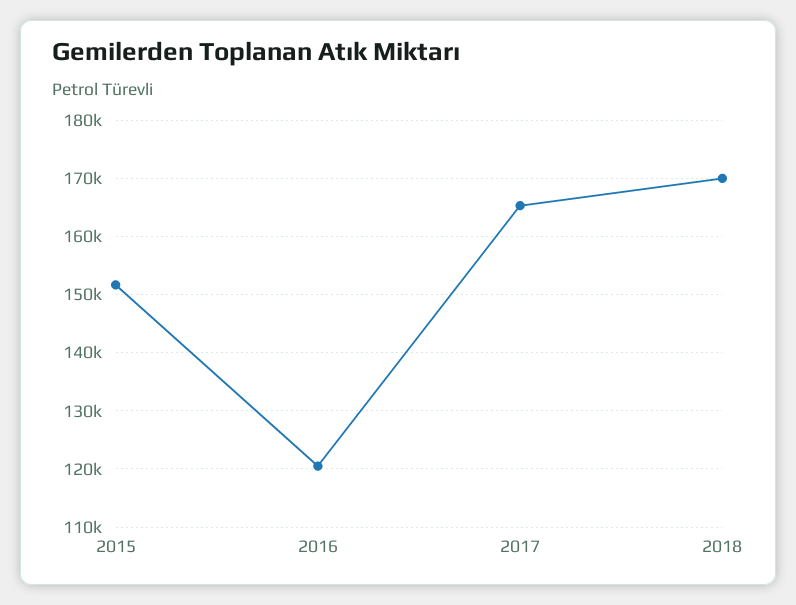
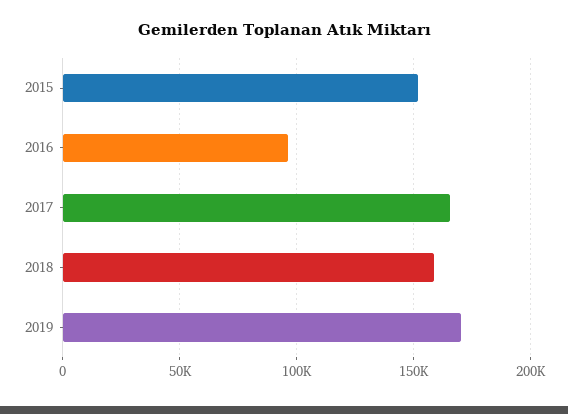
2016: 120000 -> 95000
2018: 170000 -> 160000
2019: none -> 170000

